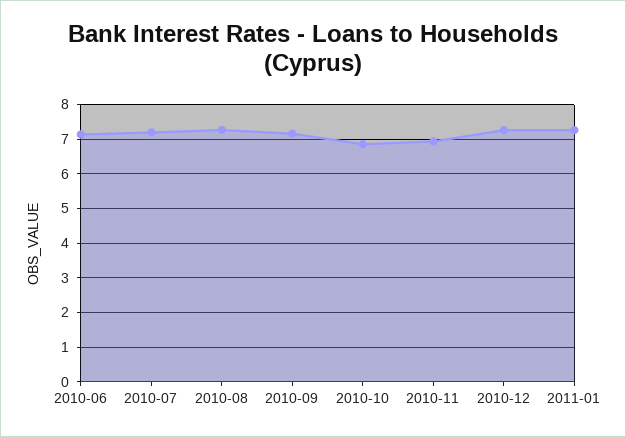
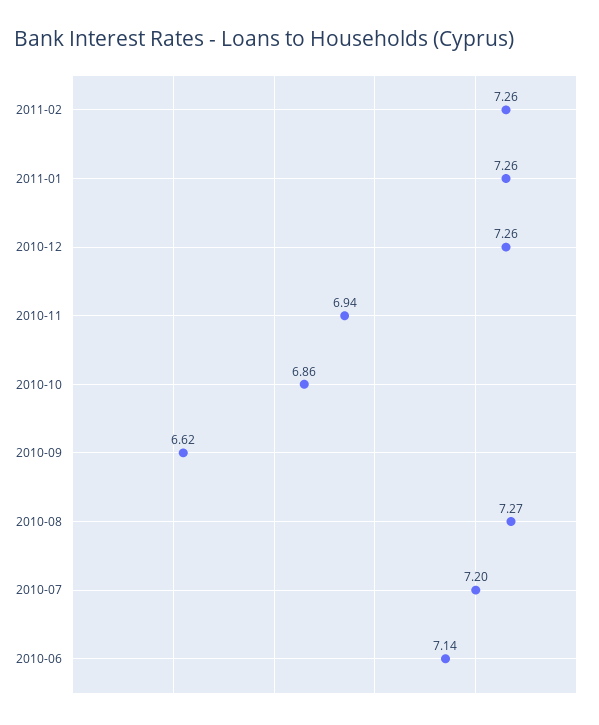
2010-09: 7.2 -> 6.62
2011-02: none -> 7.26

